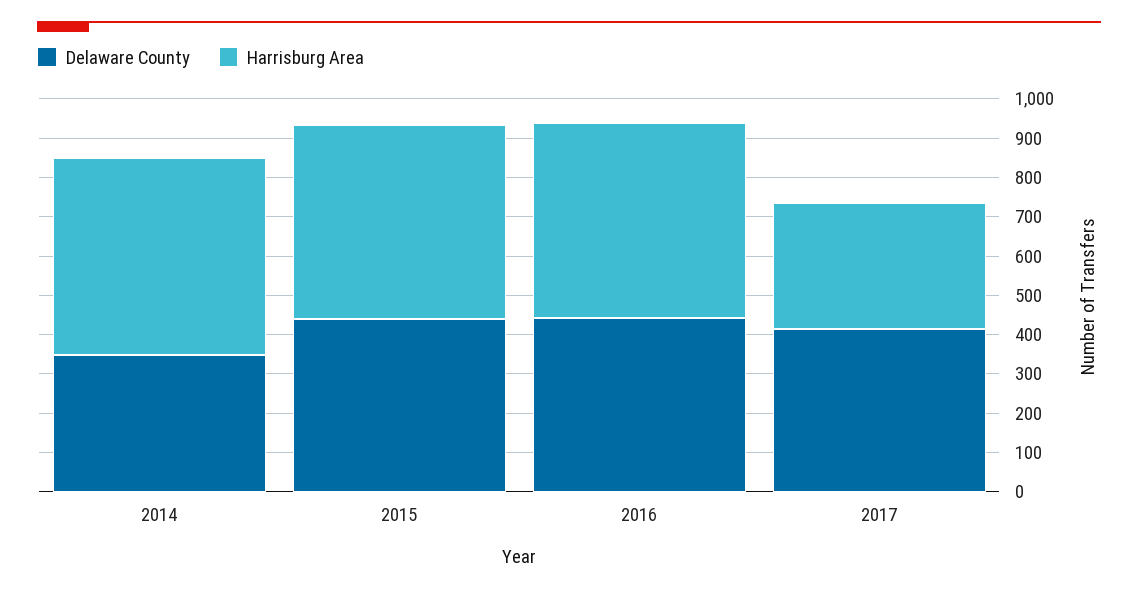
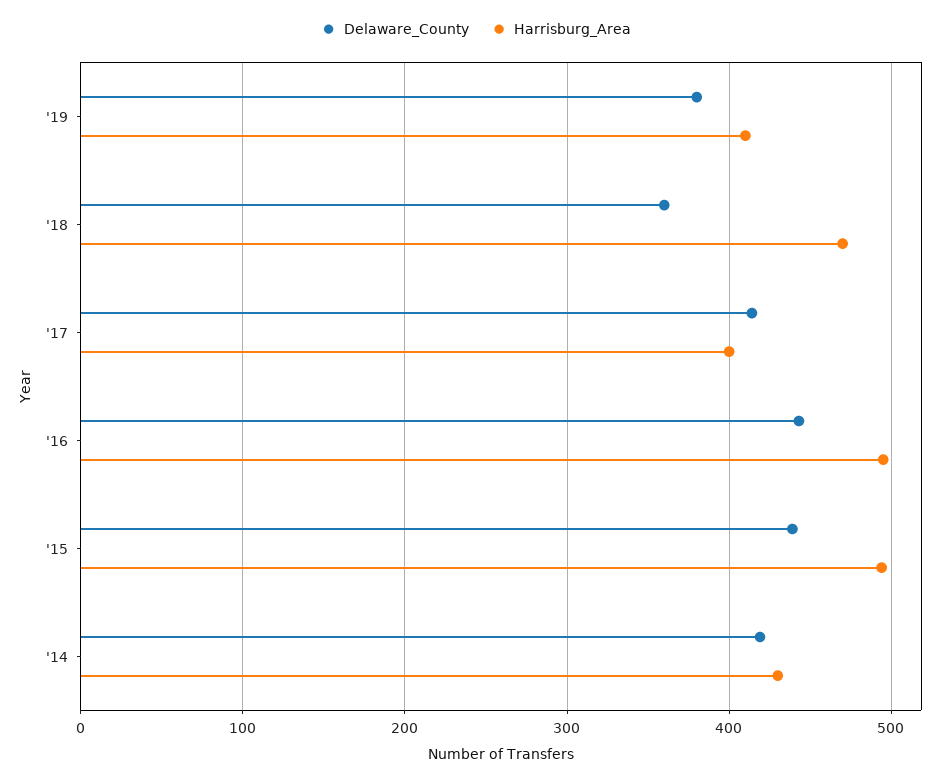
Delaware County, 2014: 350 -> 420
Harrisburg Area, 2014: 500 -> 430
Harrisburg Area, 2017: 325 -> 400
Delaware County, '19: none -> 380
Harrisburg Area, '19: none -> 410
Delaware County, '18: none -> 360
Harrisburg Area, '18: none -> 470

